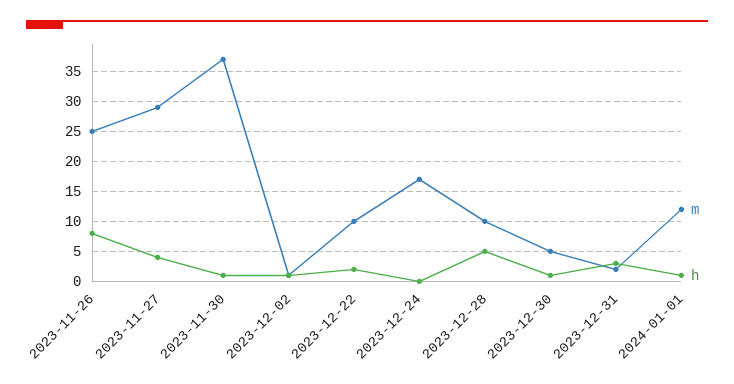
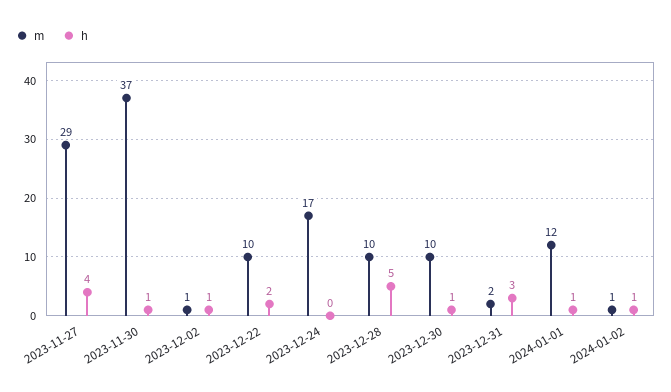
m, 2023-11-26: 25 -> none
h, 2023-11-26: 8 -> none
m, 2023-12-30: 5 -> 10
m, 2024-01-02: none -> 1
h, 2024-01-02: none -> 1

